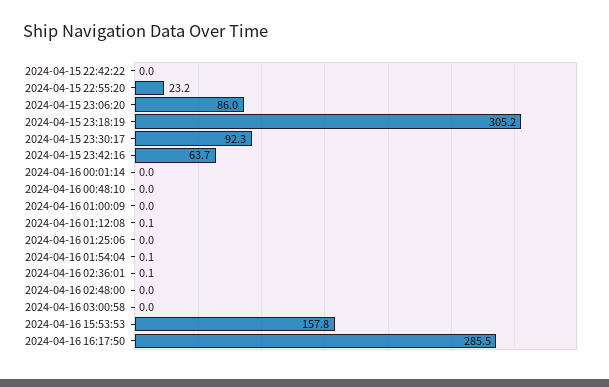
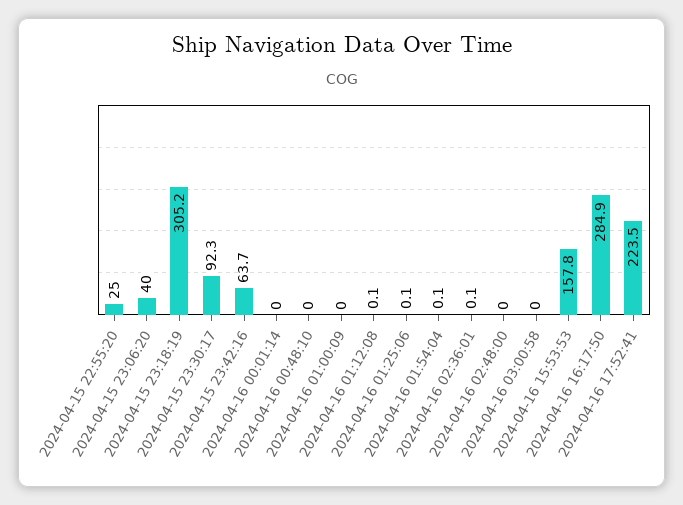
2024-04-15 22:42:22: 0 -> none
2024-04-15 22:55:20: 23.2 -> 25
2024-04-15 23:06:20: 86 -> 40
2024-04-16 01:25:06: 0 -> 0.1
2024-04-16 16:17:50: 285.5 -> 284.9
2024-04-16 17:52:41: none -> 223.5

